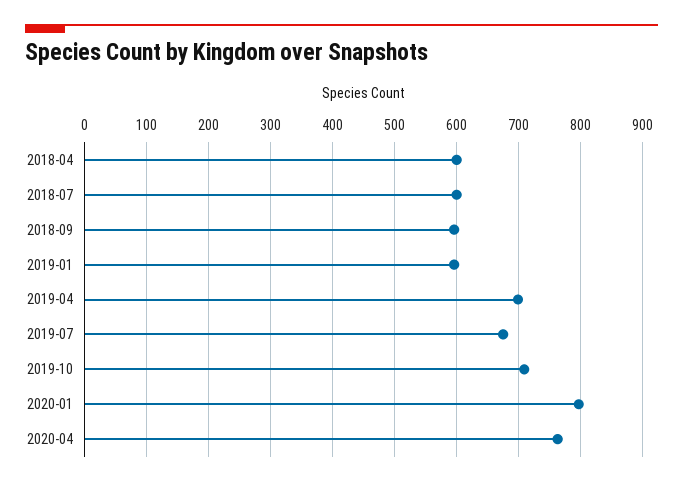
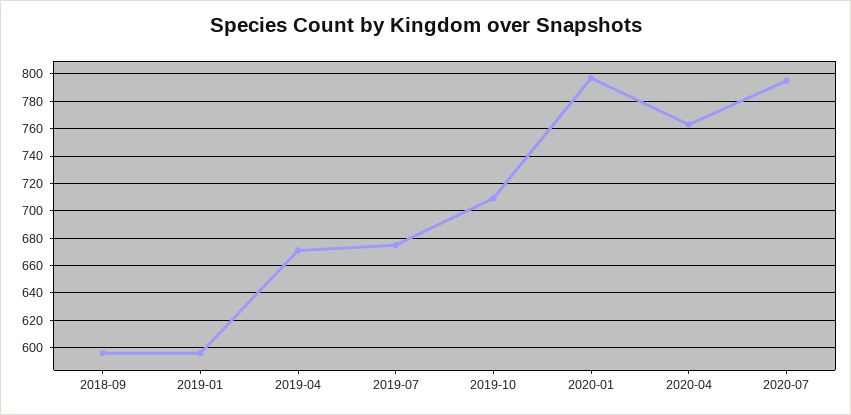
2018-04: 600 -> none
2018-07: 600 -> none
2019-04: 700 -> 670
2020-07: none -> 795

